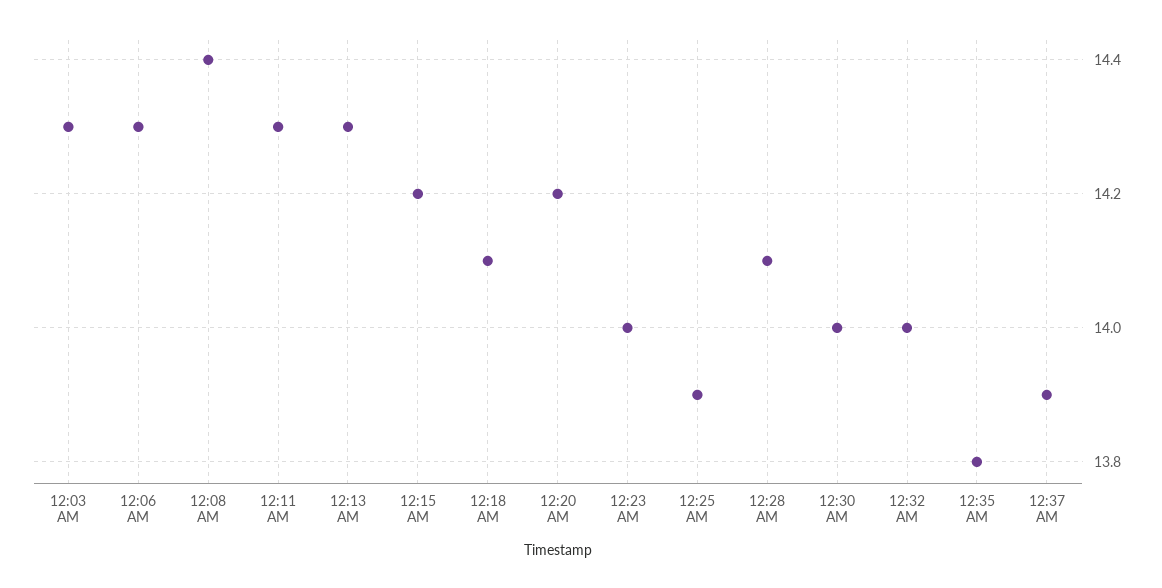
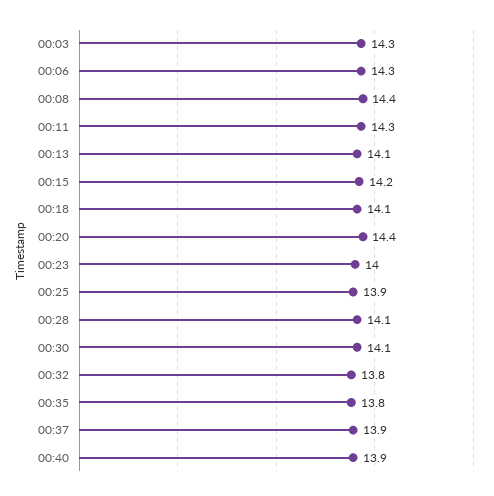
12:13 AM: 14.3 -> 14.1
12:20 AM: 14.2 -> 14.4
12:30 AM: 14 -> 14.1
12:32 AM: 14 -> 13.8
00:40: none -> 13.9

